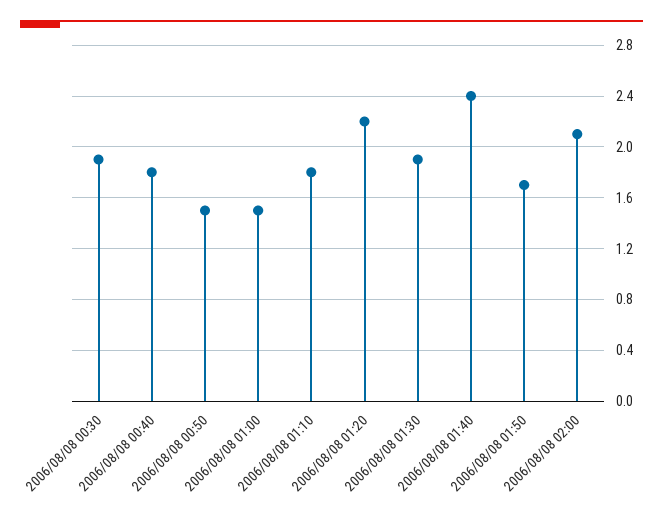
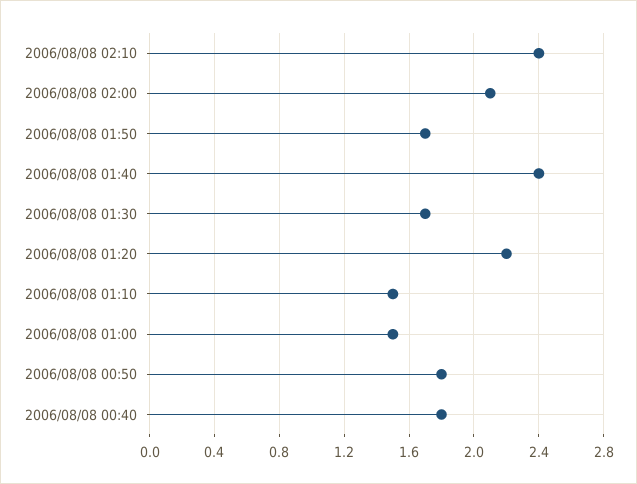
2006/08/08 00:30: 1.9 -> none
2006/08/08 00:50: 1.5 -> 1.8
2006/08/08 01:10: 1.8 -> 1.5
2006/08/08 01:30: 1.9 -> 1.7
2006/08/08 02:10: none -> 2.4

